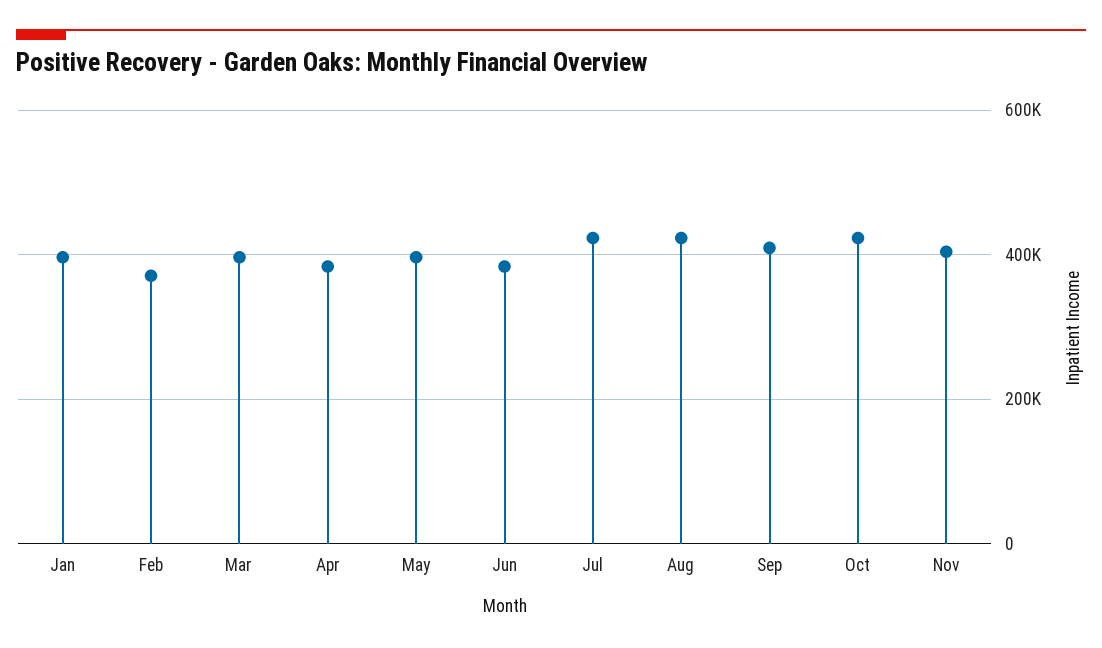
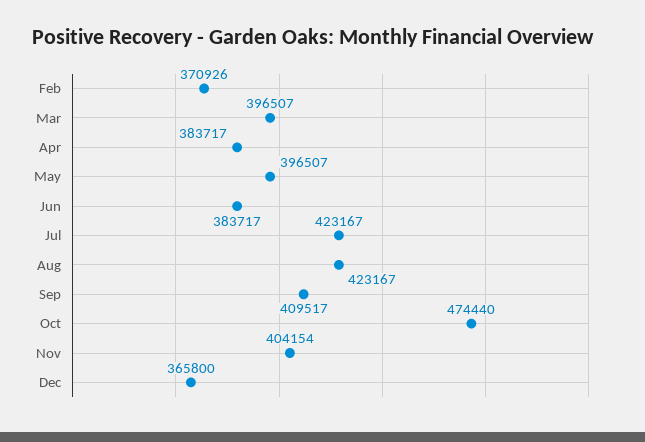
Jan: 400000 -> none
Oct: 420000 -> 474440
Dec: none -> 365800

